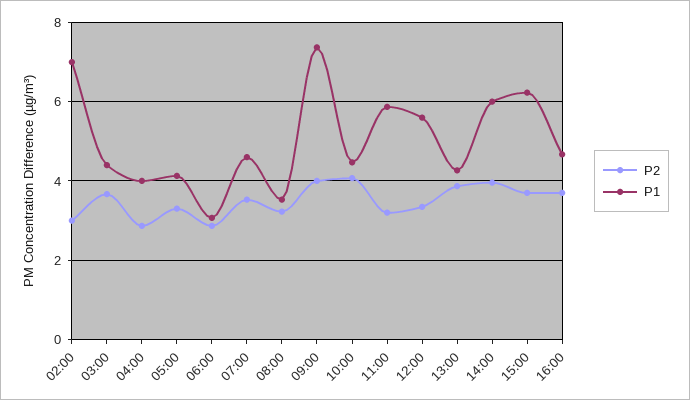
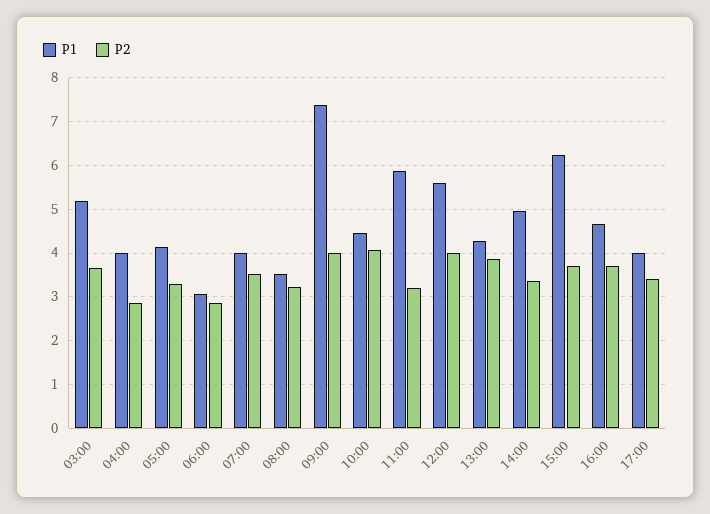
P2, 02:00: 3 -> none
P1, 02:00: 7 -> none
P1, 03:00: 4.4 -> 5.2
P1, 07:00: 4.6 -> 4
P2, 12:00: 3.4 -> 4
P2, 14:00: 4 -> 3.4
P1, 14:00: 6 -> 5
P1, 17:00: none -> 4
P2, 17:00: none -> 3.4

